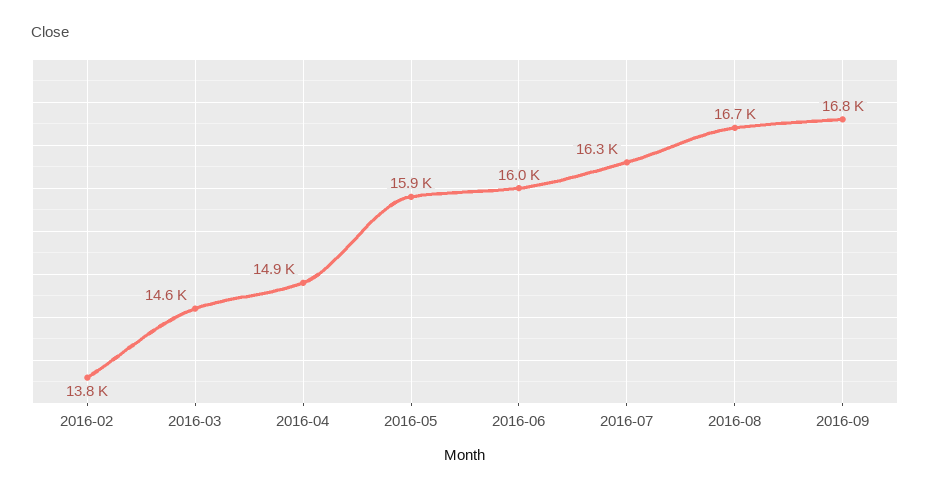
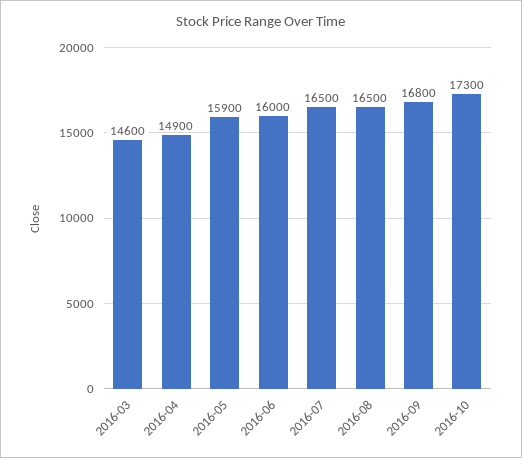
2016-02: 13800 -> none
2016-07: 16300 -> 16500
2016-08: 16700 -> 16500
2016-10: none -> 17300

